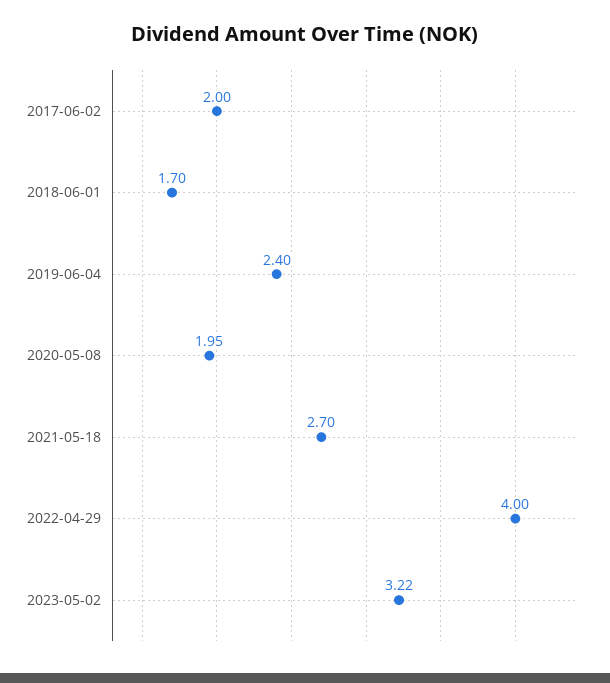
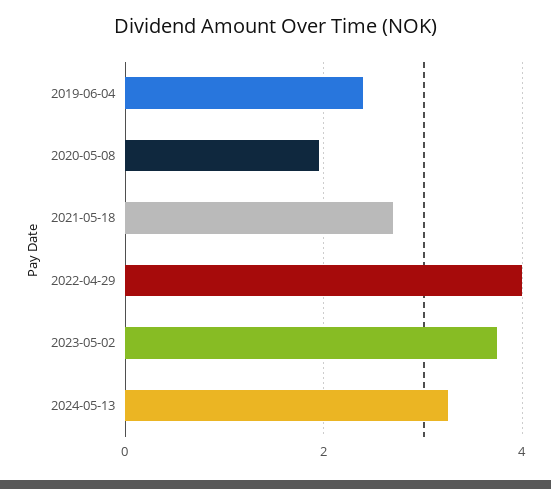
2017-06-02: 2 -> none
2018-06-01: 1.7 -> none
2023-05-02: 3.22 -> 3.8
2024-05-13: none -> 3.2

